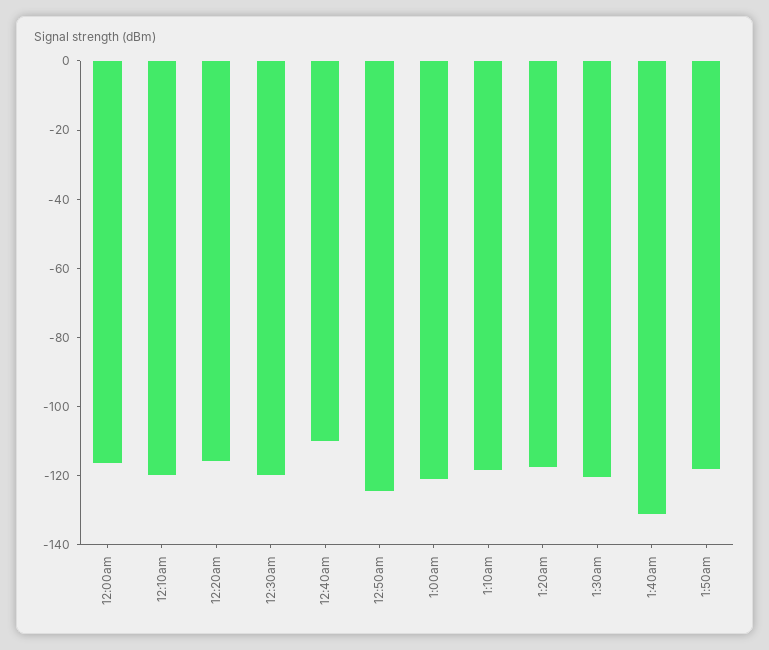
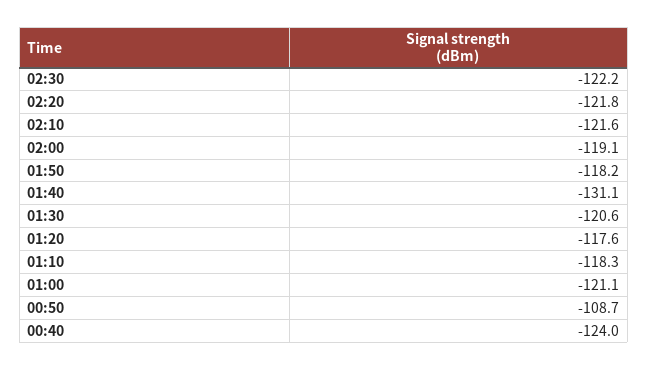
12:00am: -115 -> none
12:10am: -120 -> none
12:20am: -115 -> none
12:30am: -120 -> none
12:40am: -110 -> -124
12:50am: -125 -> -108.7
02:30: none -> -122.2
02:20: none -> -121.8
02:10: none -> -121.6
02:00: none -> -119.1

